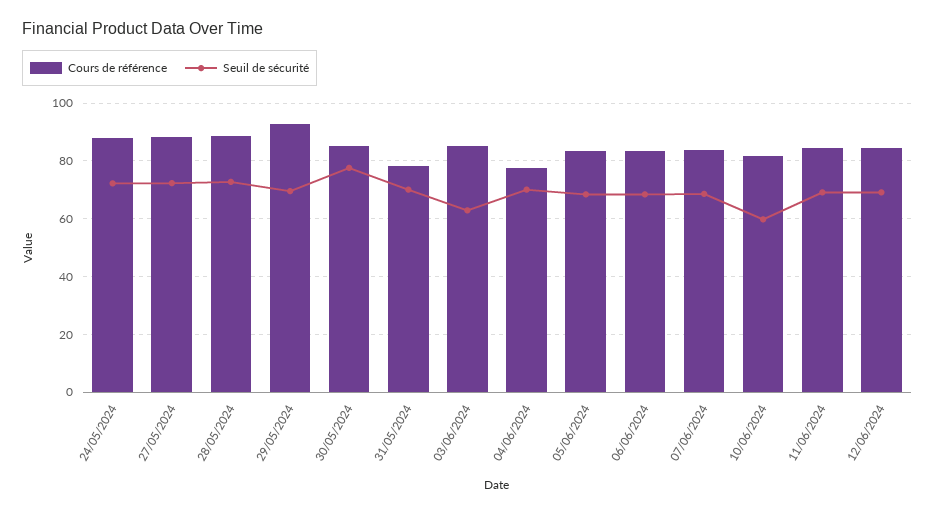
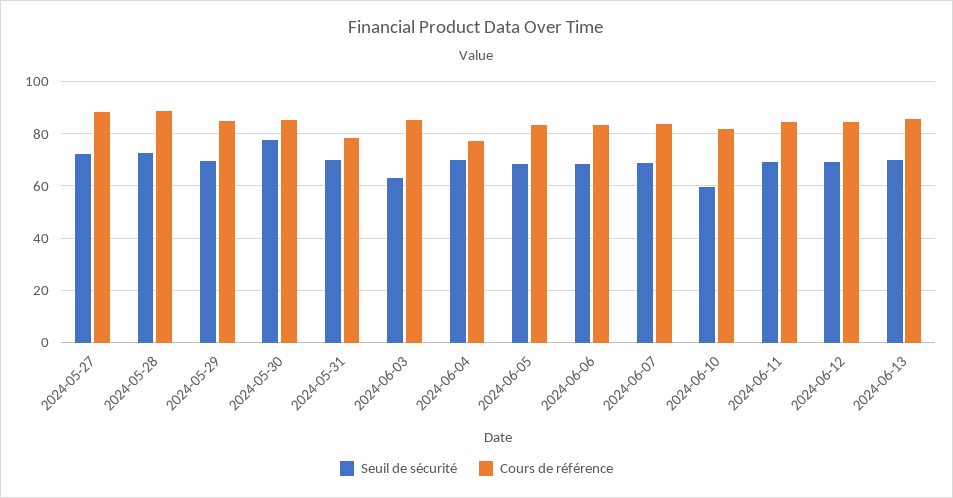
Cours de référence, 24/05/2024: 87.5 -> none
Seuil de sécurité, 24/05/2024: 72.5 -> none
Cours de référence, 29/05/2024: 92.5 -> 85
Seuil de sécurité, 2024-06-13: none -> 70
Cours de référence, 2024-06-13: none -> 85

